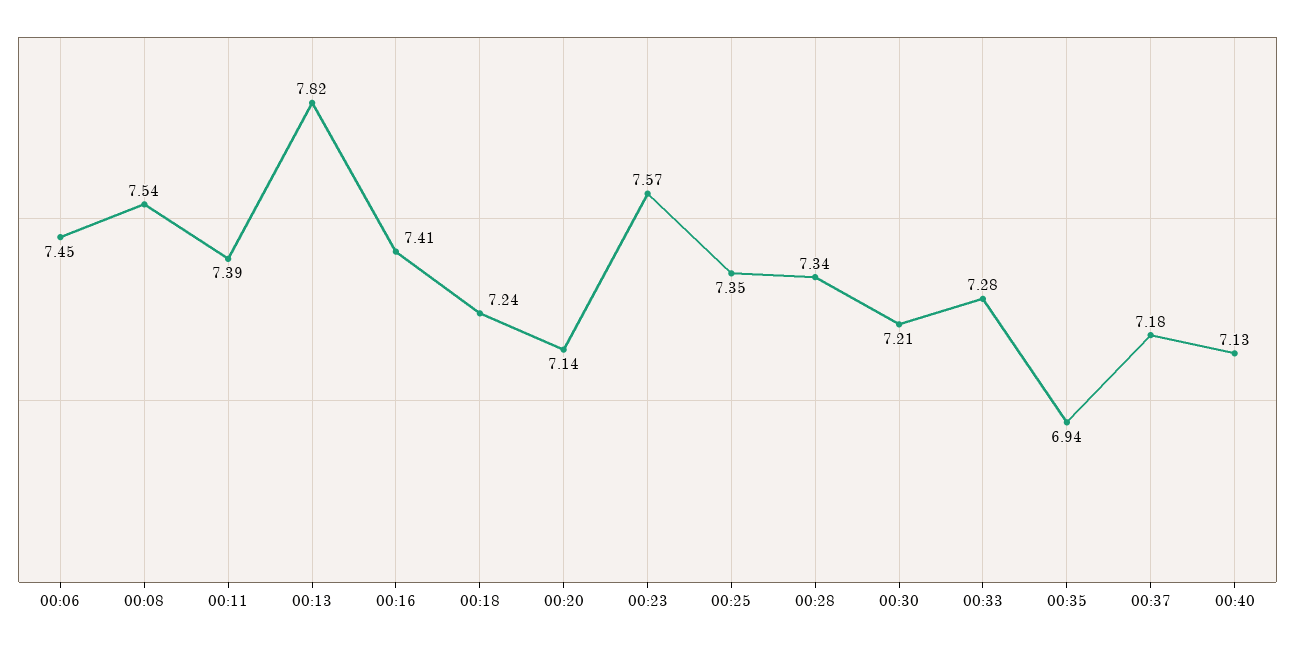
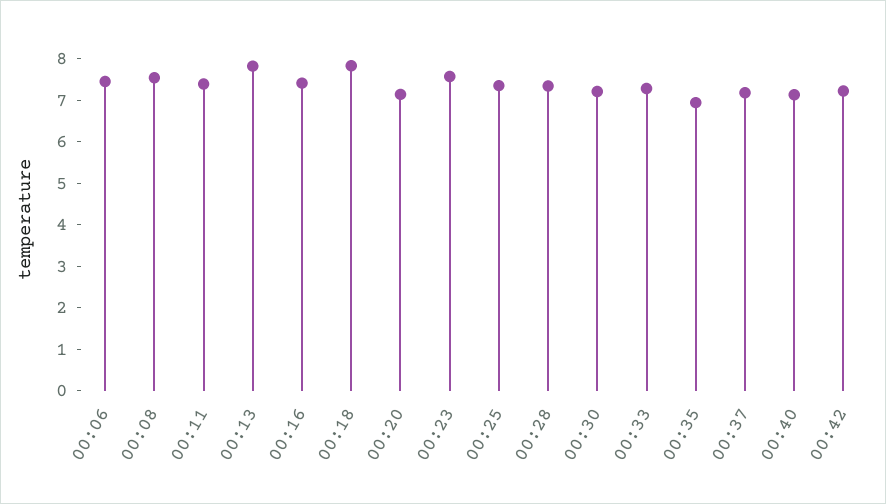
00:18: 7.24 -> 7.8
00:42: none -> 7.2

